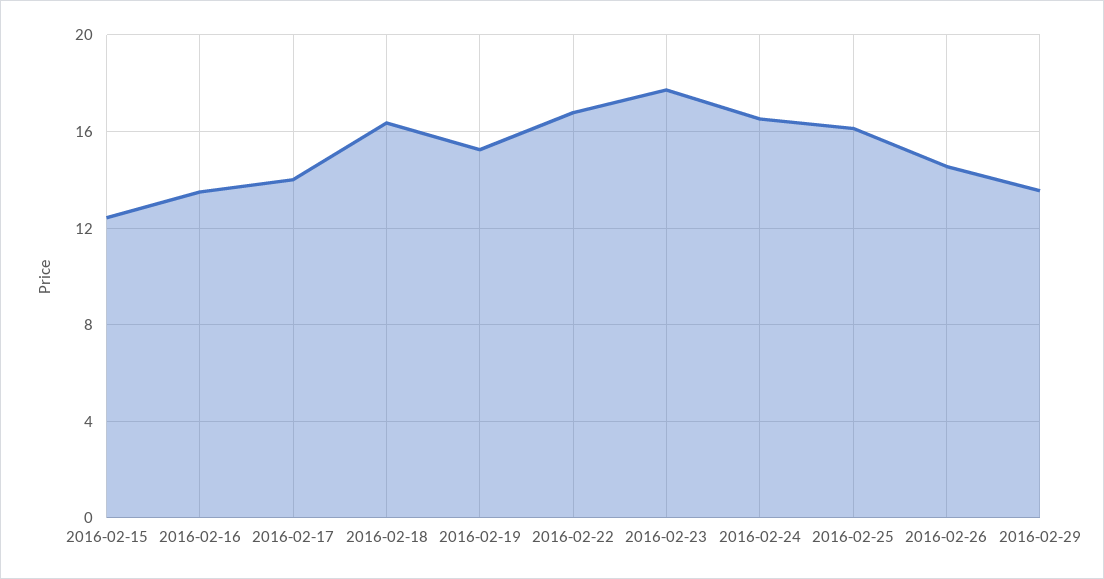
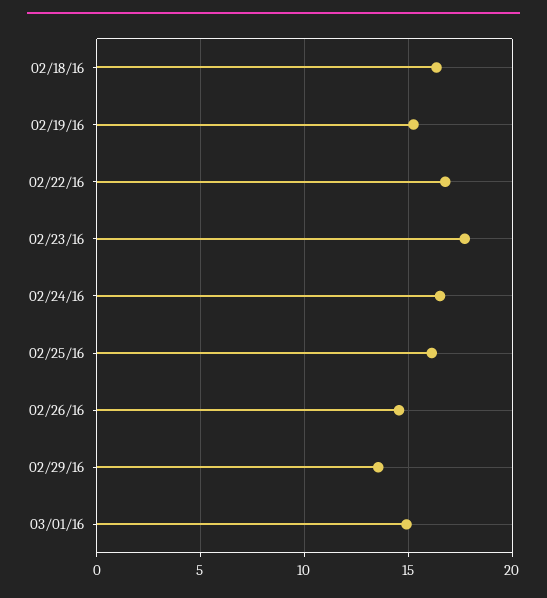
2016-02-15: 12.5 -> none
2016-02-16: 13.5 -> none
2016-02-17: 14 -> none
03/01/16: none -> 15

